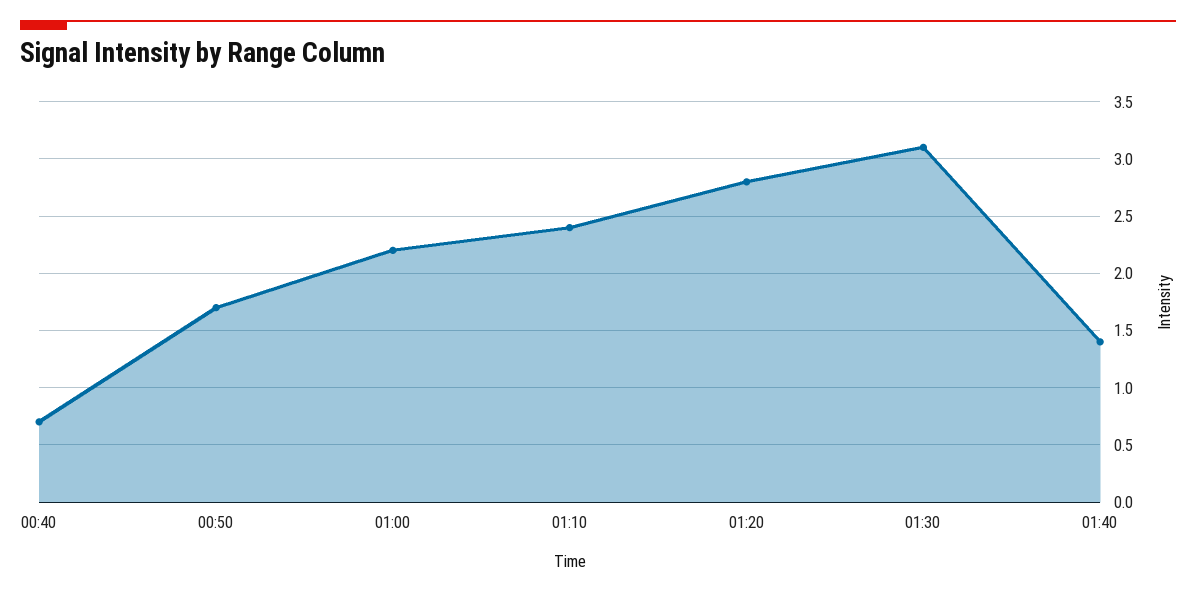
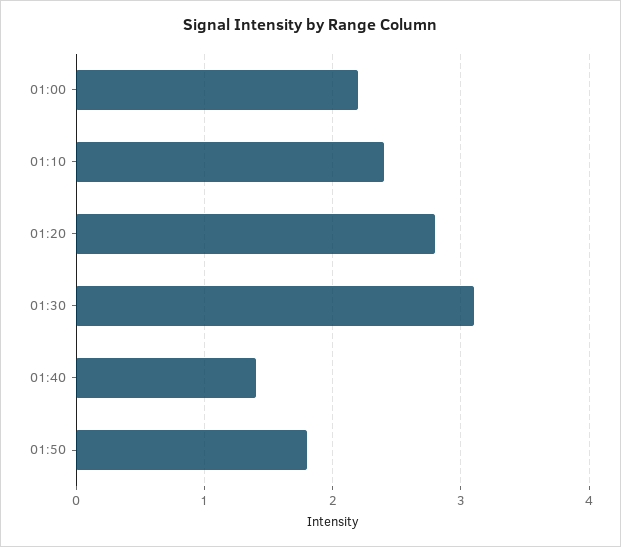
00:40: 0.7 -> none
00:50: 1.7 -> none
01:50: none -> 1.8

